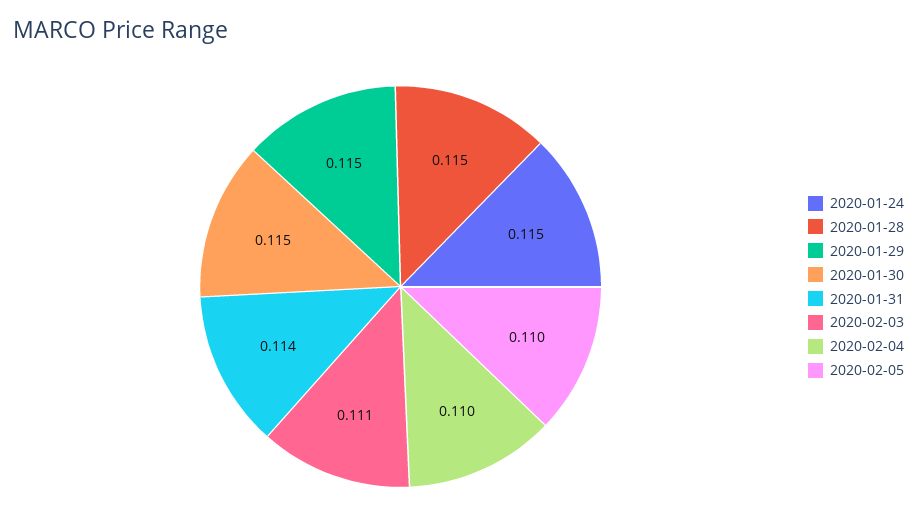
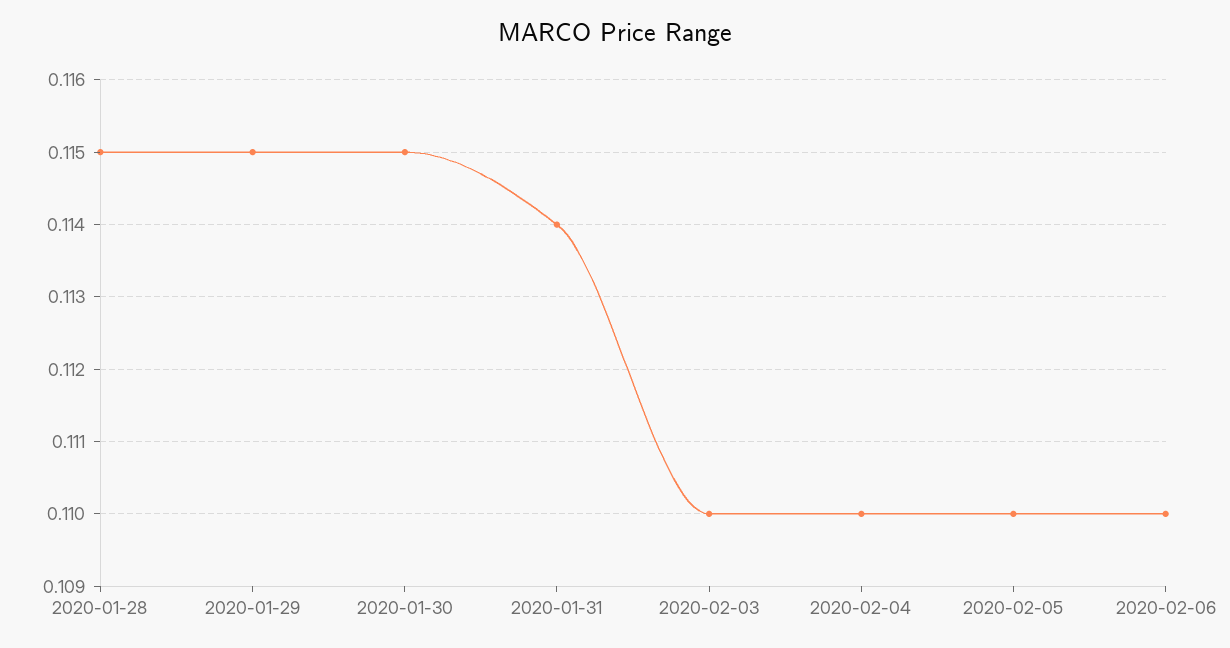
2020-01-24: 0.115 -> none
2020-02-03: 0.111 -> 0.11
2020-02-06: none -> 0.11

